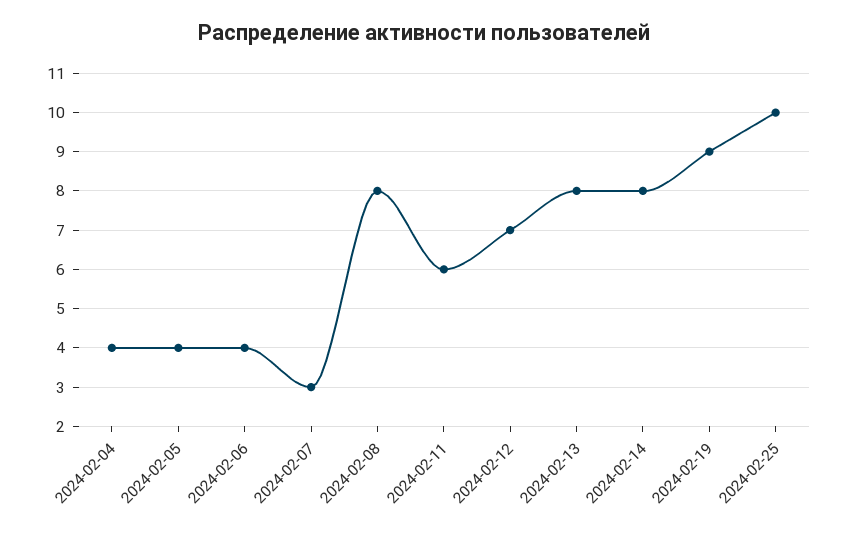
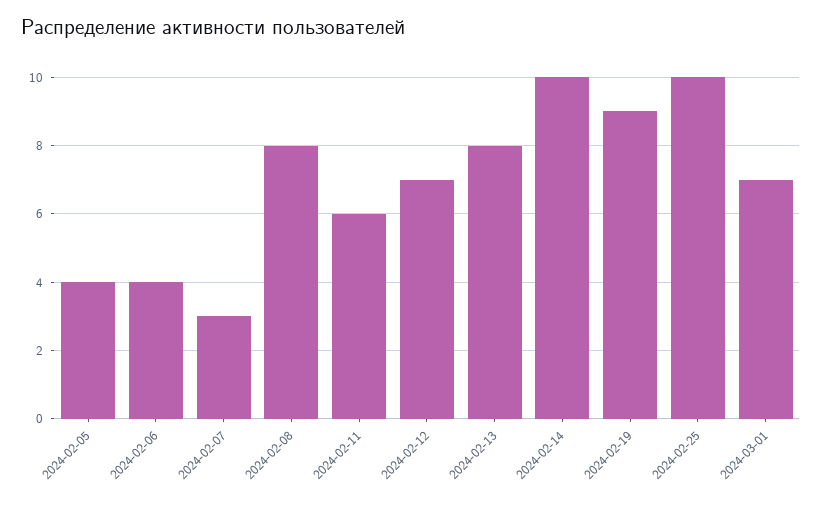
2024-02-04: 4 -> none
2024-02-14: 8 -> 10
2024-03-01: none -> 7

